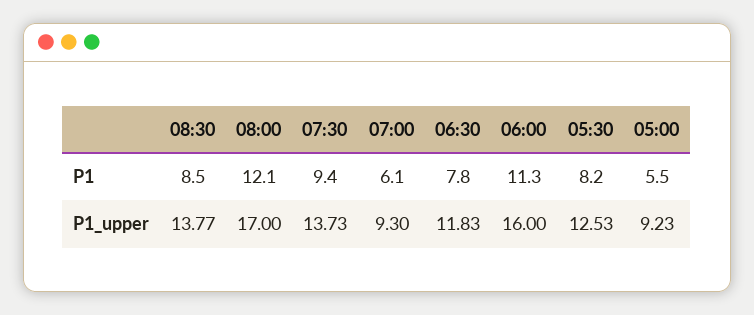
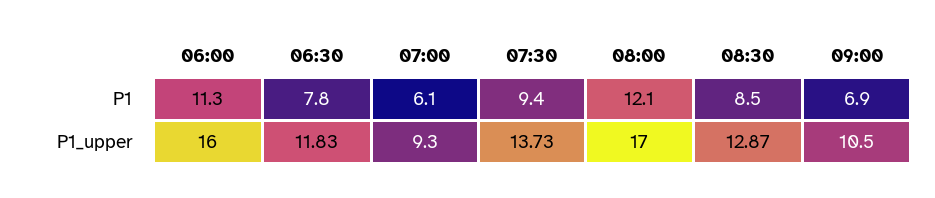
05:30, P1: 8.2 -> none
05:00, P1: 5.5 -> none
08:30, P1_upper: 13.77 -> 12.87
05:30, P1_upper: 12.53 -> none
05:00, P1_upper: 9.23 -> none
09:00, P1: none -> 6.9
09:00, P1_upper: none -> 10.5

